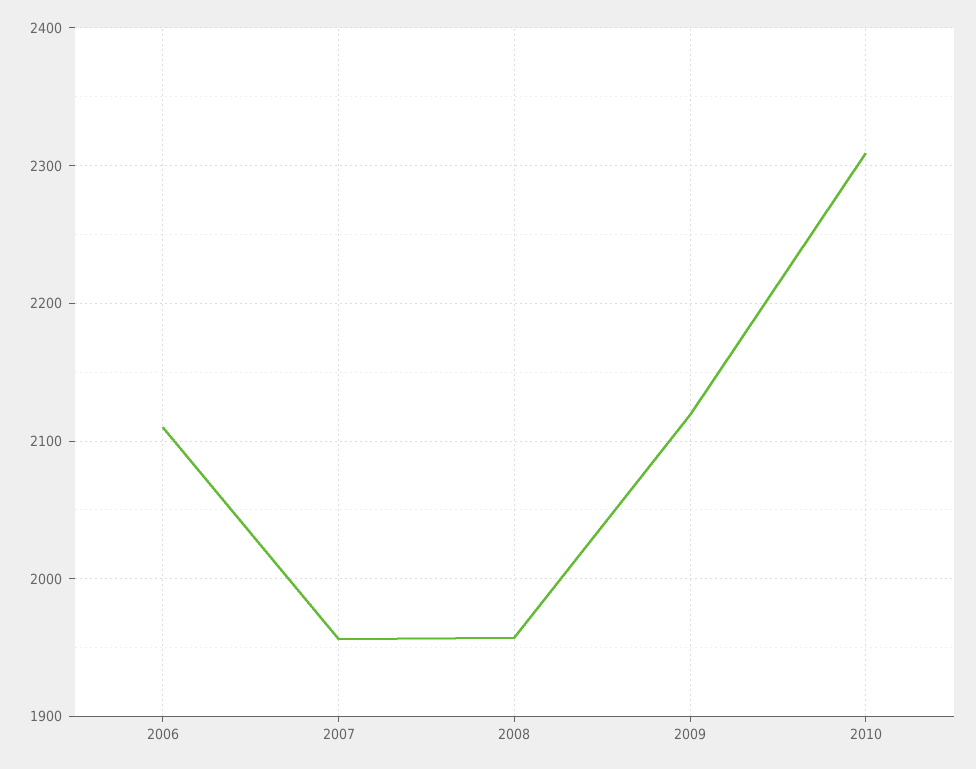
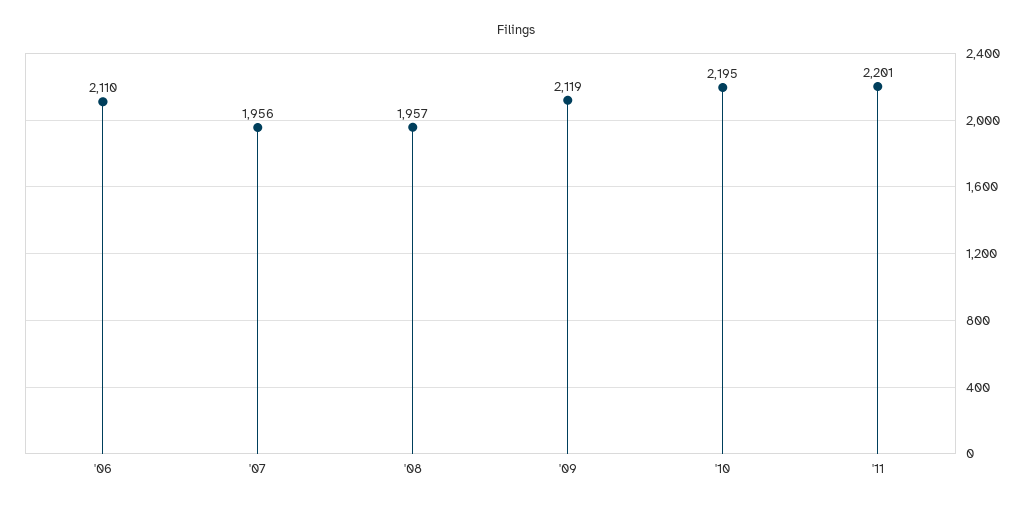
2010: 2310 -> 2195
'11: none -> 2201

